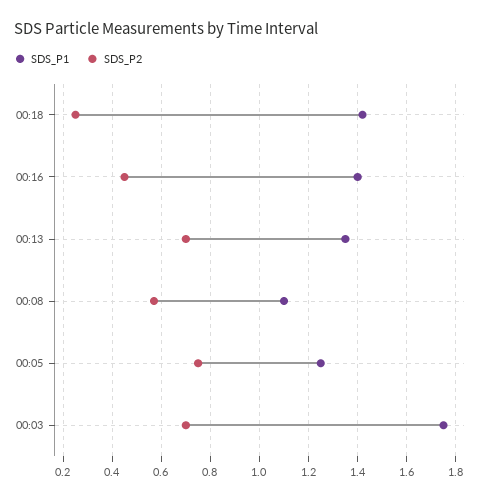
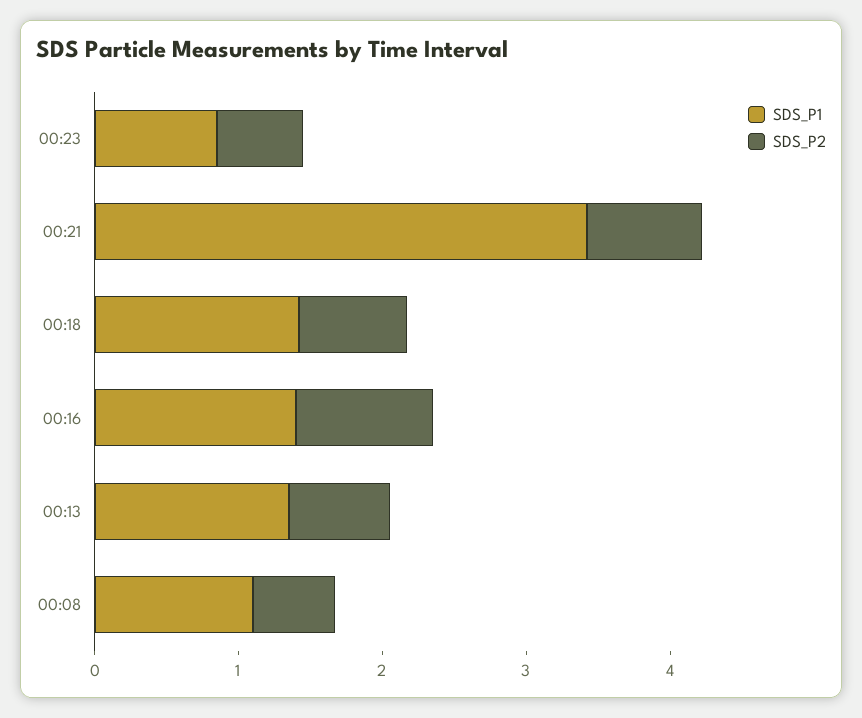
SDS_P2, 00:18: 0.25 -> 0.8
SDS_P2, 00:16: 0.45 -> 1
SDS_P1, 00:05: 1.25 -> none
SDS_P2, 00:05: 0.75 -> none
SDS_P1, 00:03: 1.75 -> none
SDS_P2, 00:03: 0.7 -> none
SDS_P1, 00:23: none -> 0.8
SDS_P2, 00:23: none -> 0.6
SDS_P1, 00:21: none -> 3.4
SDS_P2, 00:21: none -> 0.8

